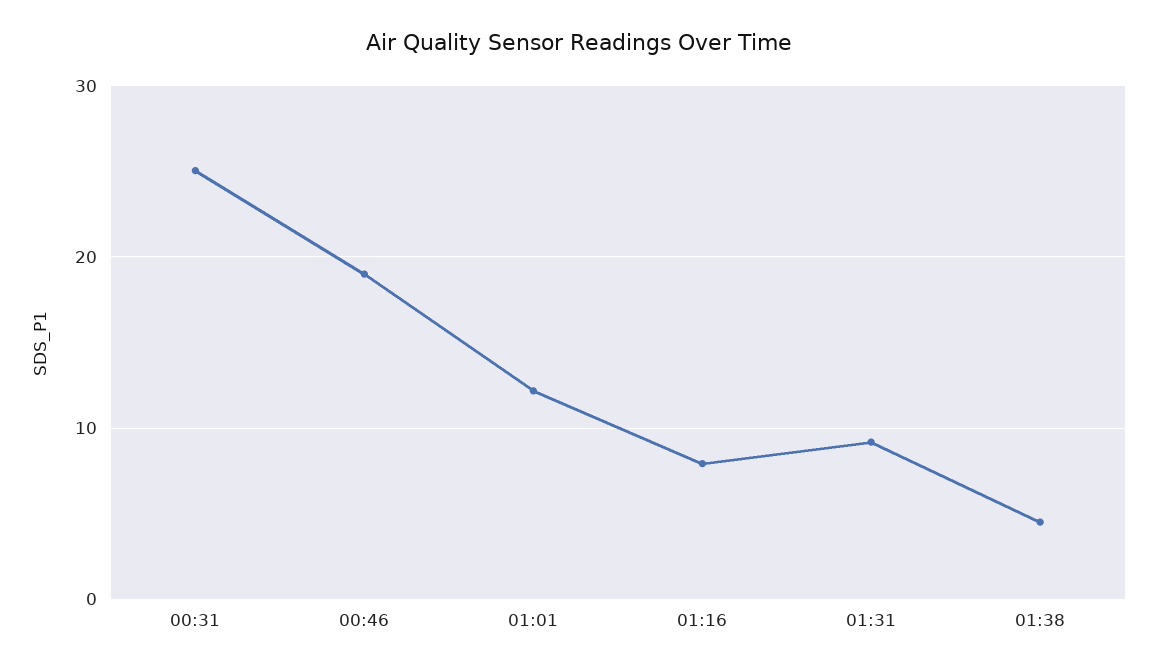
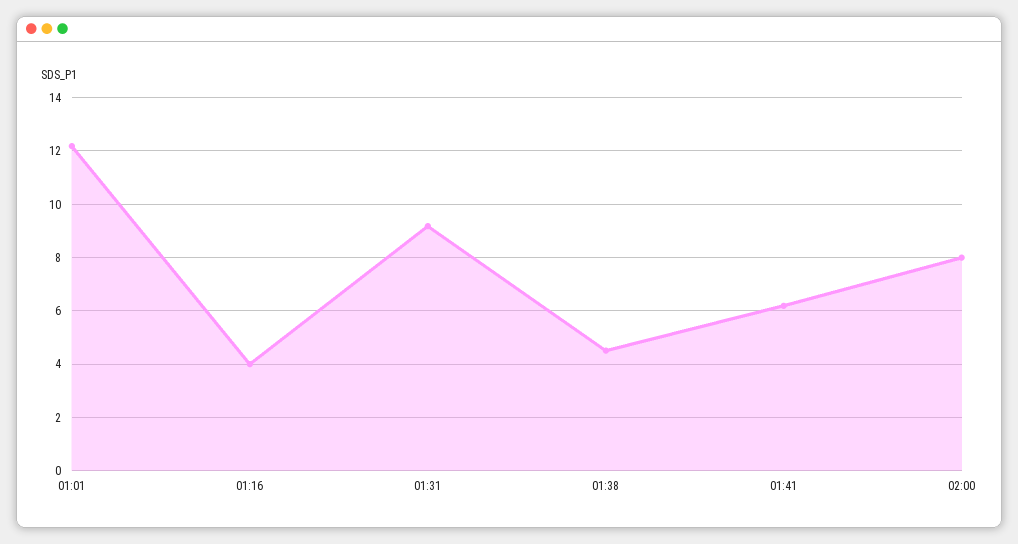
00:31: 25 -> none
00:46: 19 -> none
01:16: 8 -> 4
01:41: none -> 6.25
02:00: none -> 8

